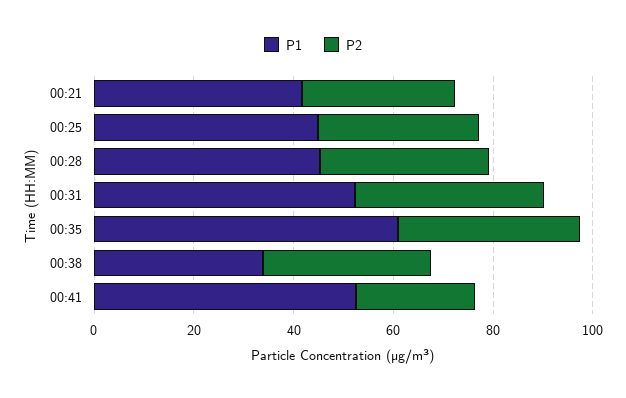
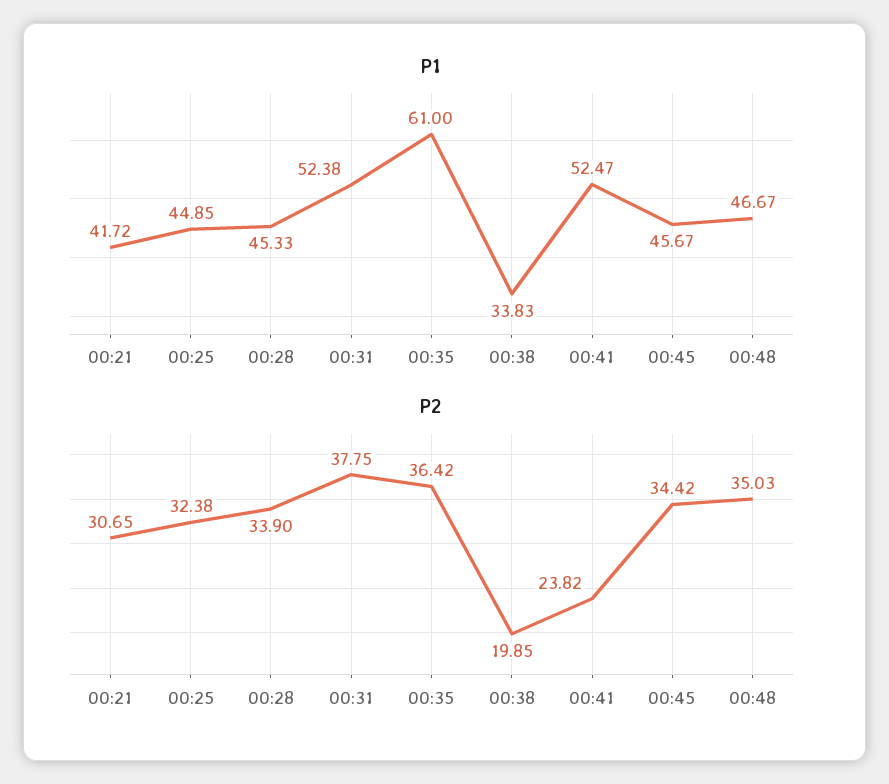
P2, 00:38: 35 -> 19.85
P1, 00:45: none -> 45.67
P1, 00:48: none -> 46.67
P2, 00:45: none -> 34.42
P2, 00:48: none -> 35.03

